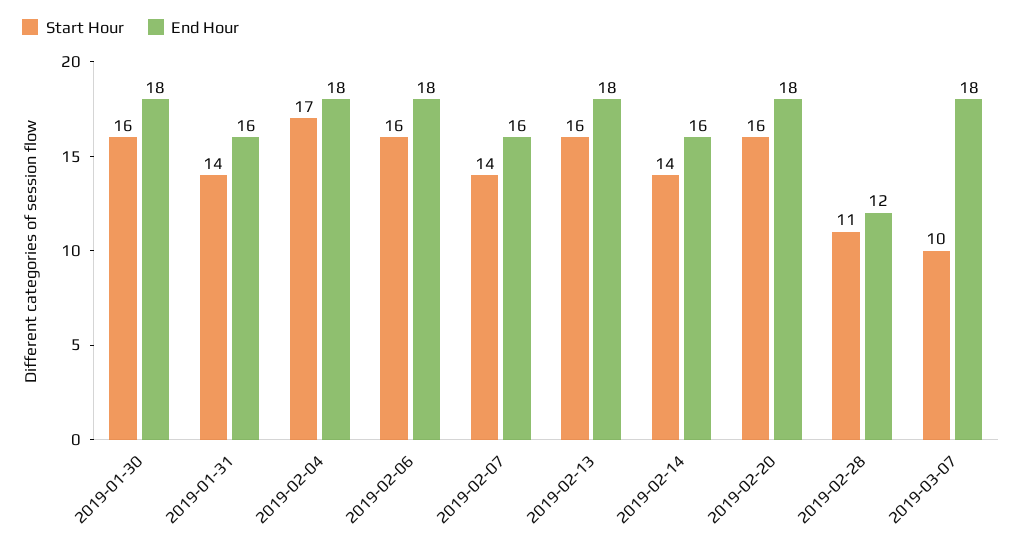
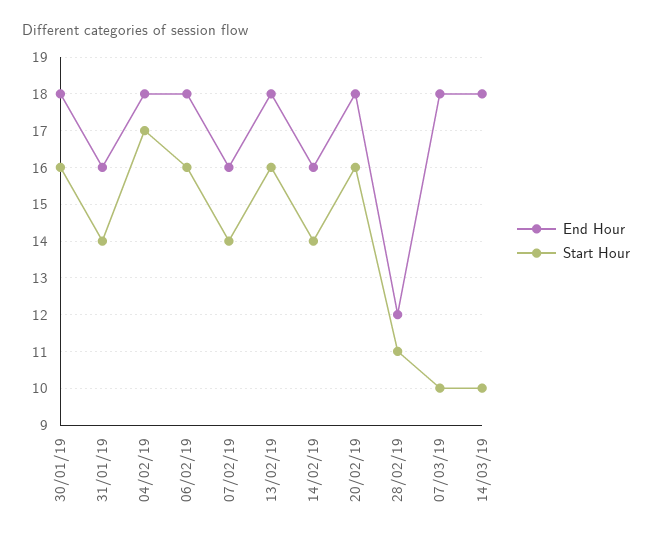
End Hour, 14/03/19: none -> 18
Start Hour, 14/03/19: none -> 10

